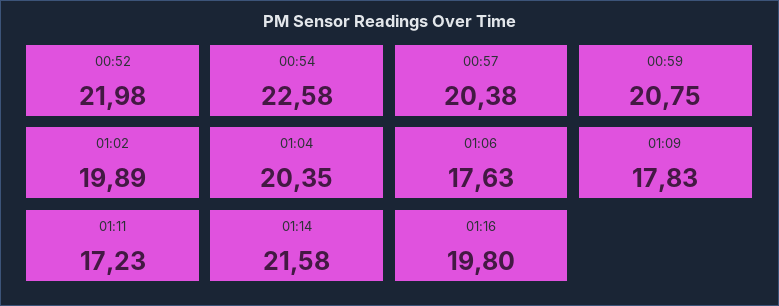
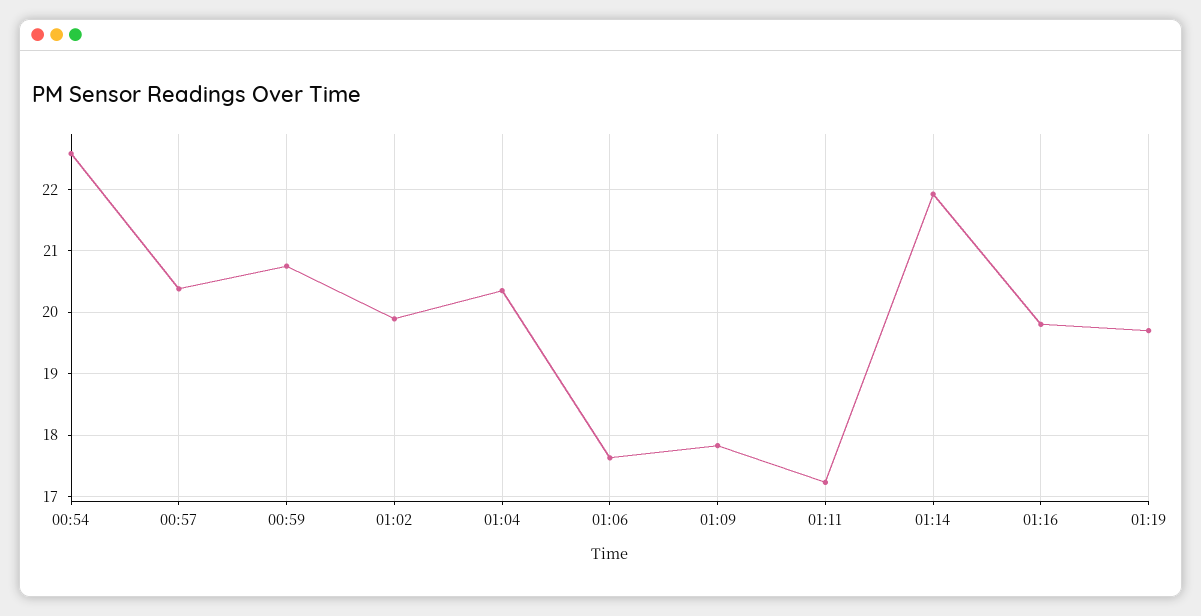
00:52: 21.98 -> none
01:14: 21.58 -> 21.9
01:19: none -> 19.7

